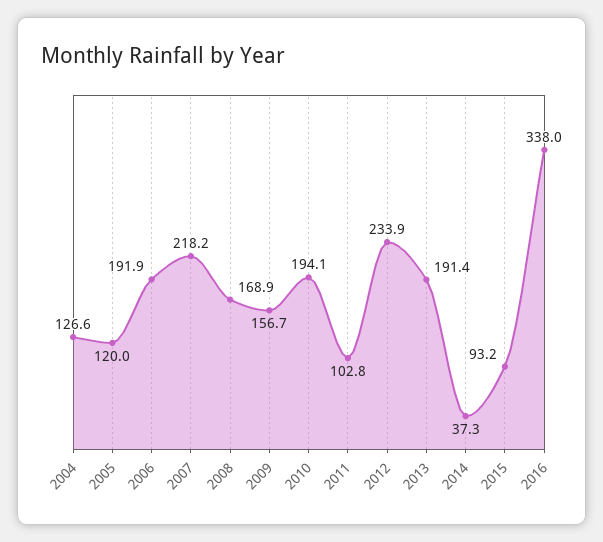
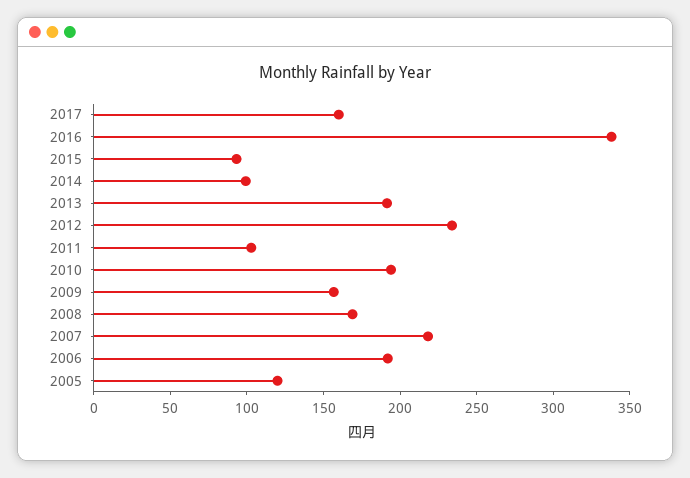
2004: 126.6 -> none
2014: 37.3 -> 100
2017: none -> 160

